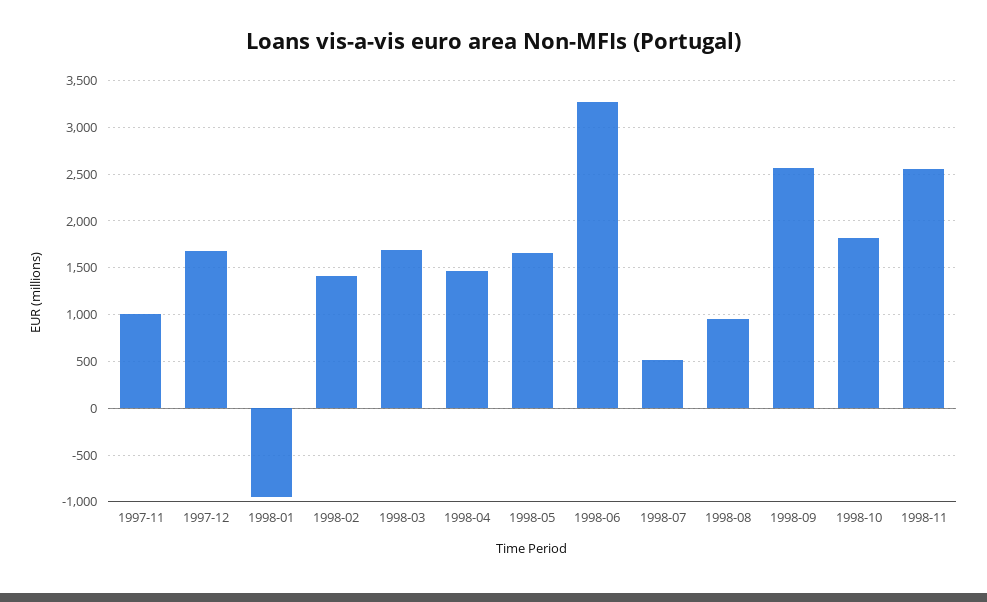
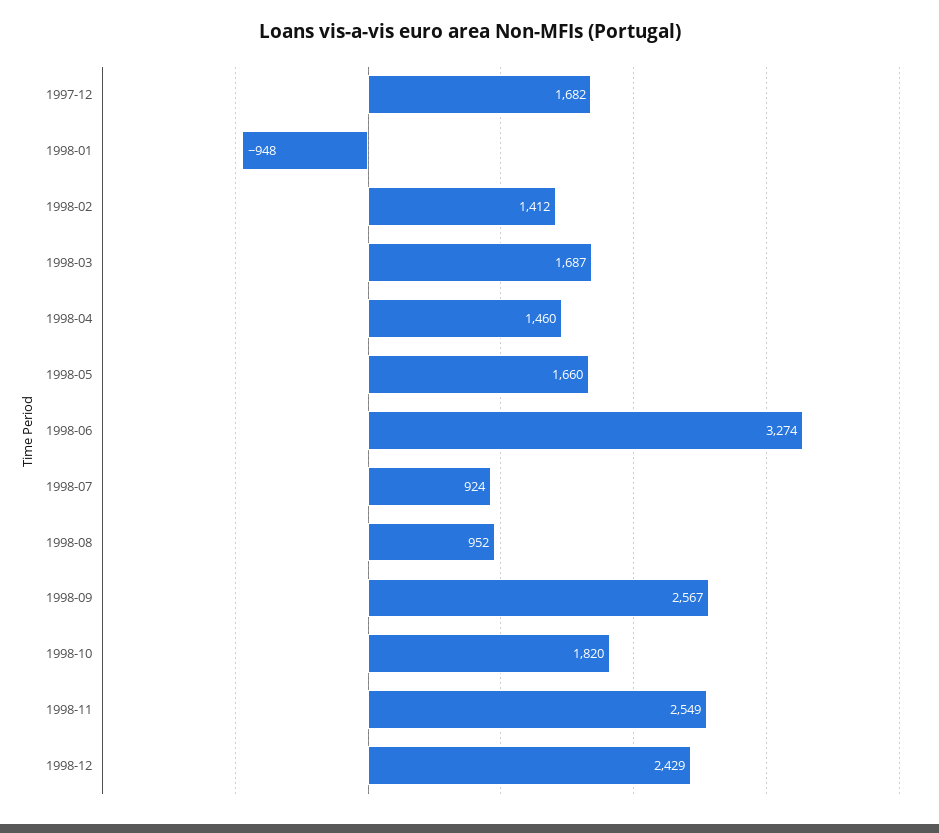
1997-11: 1000 -> none
1998-07: 500 -> 924
1998-12: none -> 2429

